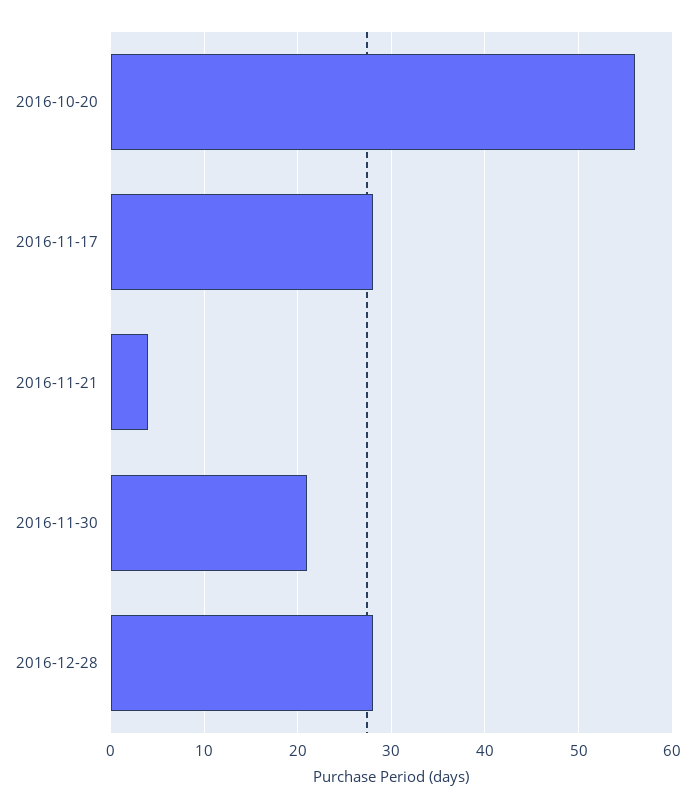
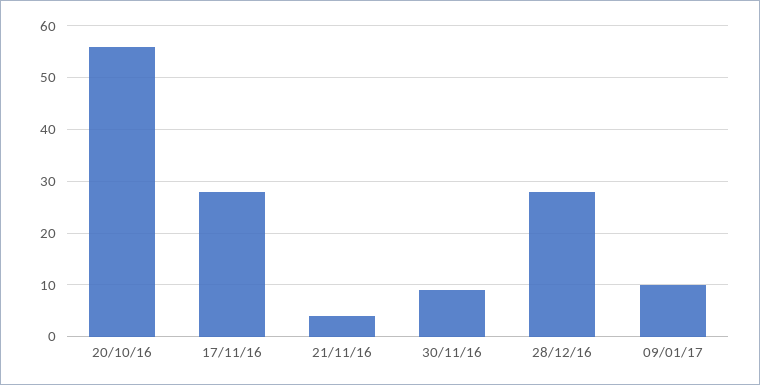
2016-11-30: 21 -> 10
09/01/17: none -> 10

